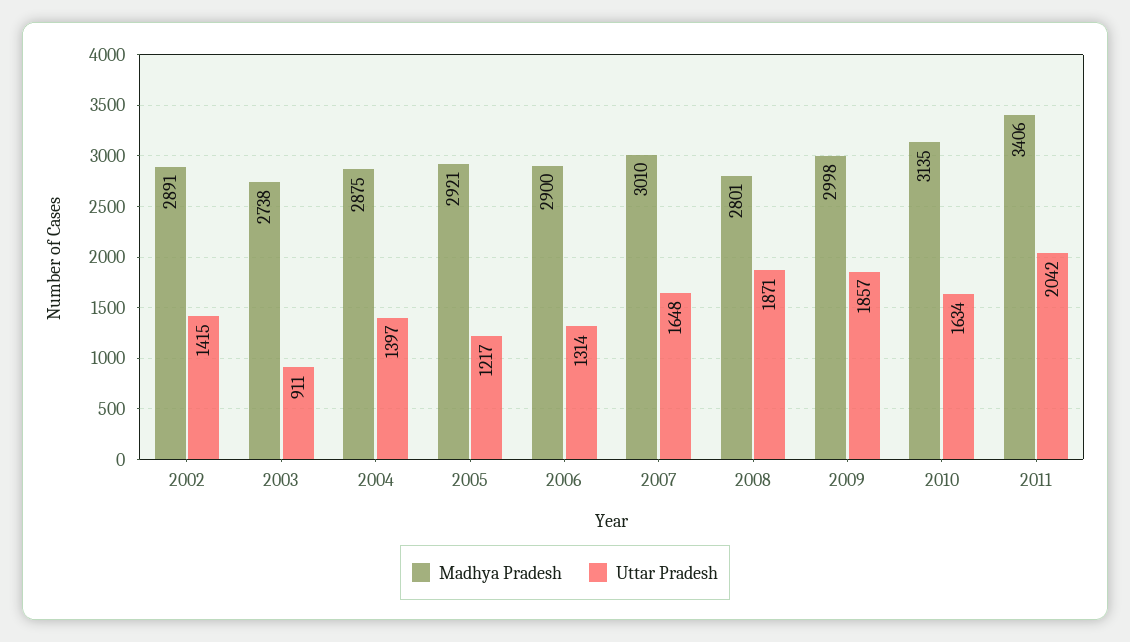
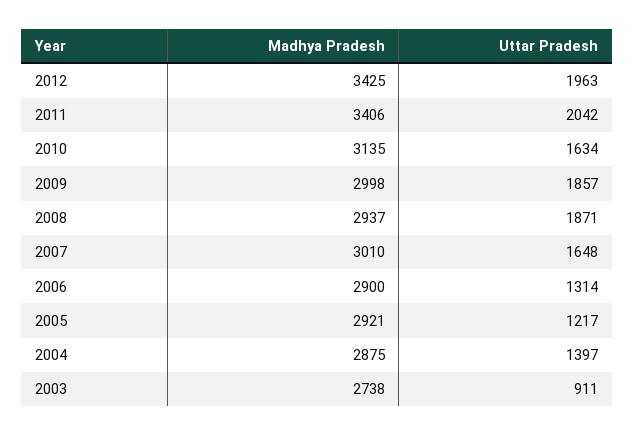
Madhya Pradesh, 2002: 2891 -> none
Uttar Pradesh, 2002: 1415 -> none
Madhya Pradesh, 2008: 2801 -> 2937
Madhya Pradesh, 2012: none -> 3425
Uttar Pradesh, 2012: none -> 1963

